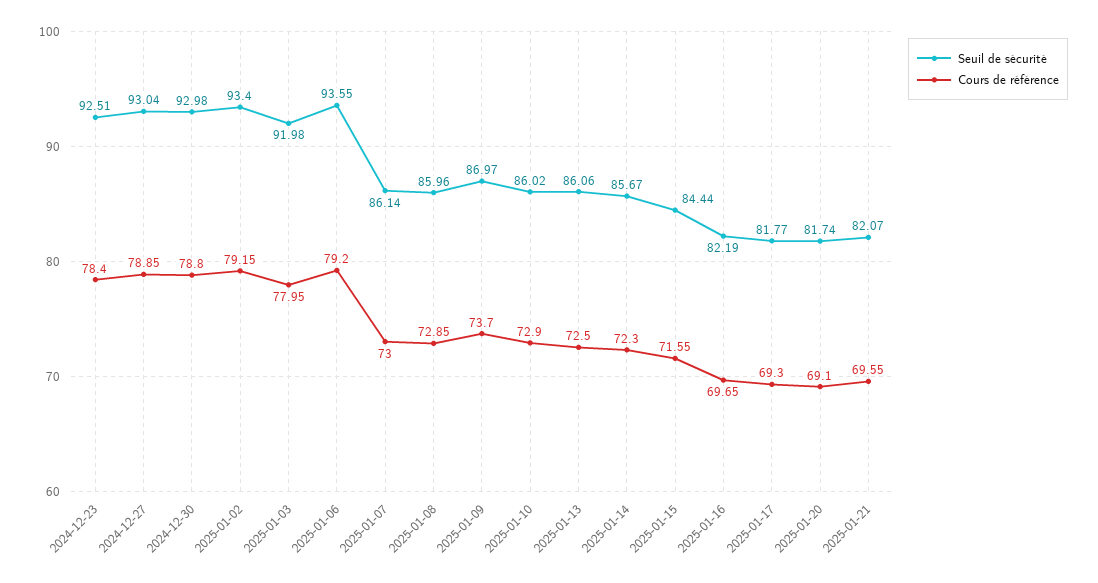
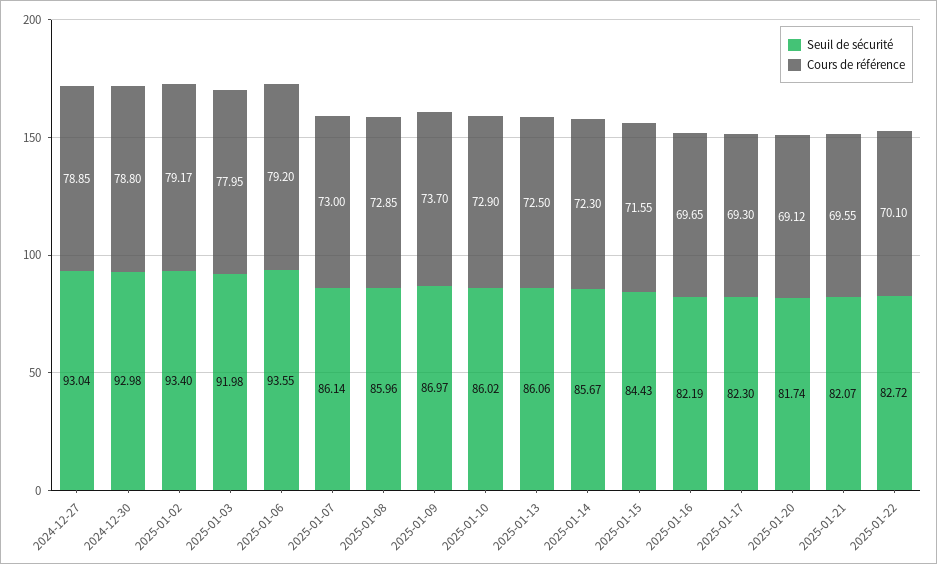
Seuil de sécurité, 2024-12-23: 92.51 -> none
Cours de référence, 2024-12-23: 78.4 -> none
Cours de référence, 2025-01-02: 79.15 -> 79.17
Seuil de sécurité, 2025-01-15: 84.44 -> 84.43
Seuil de sécurité, 2025-01-17: 81.77 -> 82.3
Cours de référence, 2025-01-20: 69.1 -> 69.12
Seuil de sécurité, 2025-01-22: none -> 82.72
Cours de référence, 2025-01-22: none -> 70.1

